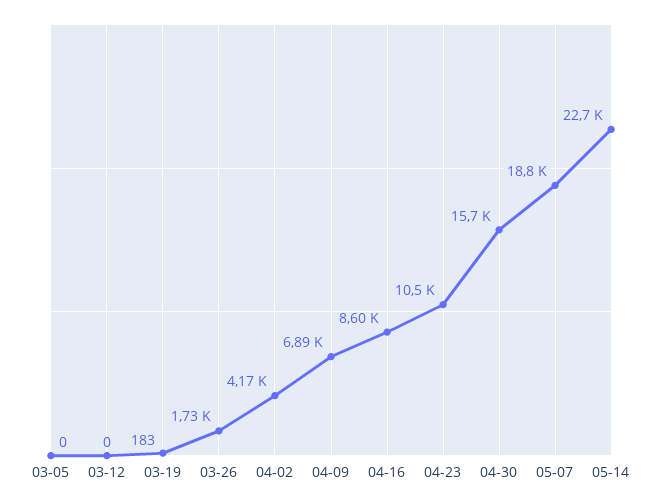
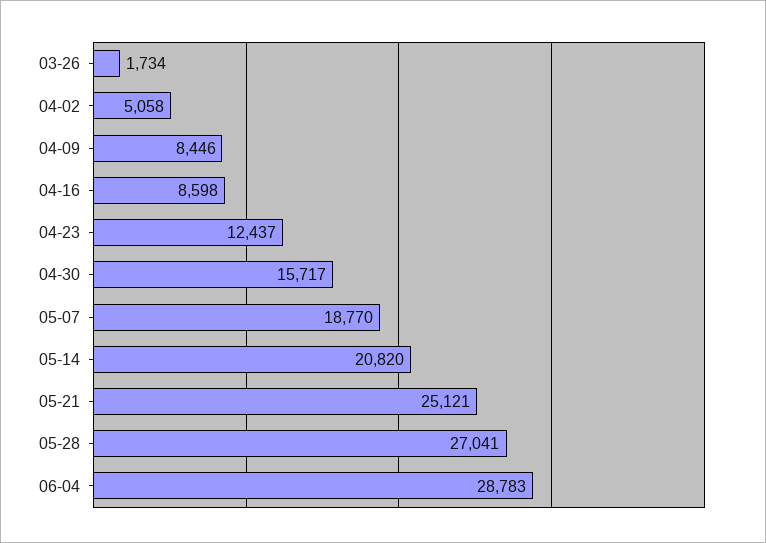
03-05: 0 -> none
03-12: 0 -> none
03-19: 183 -> none
04-02: 4170 -> 5058
04-09: 6890 -> 8446
04-23: 10500 -> 12437
05-14: 22700 -> 20820
05-21: none -> 25121
05-28: none -> 27041
06-04: none -> 28783

